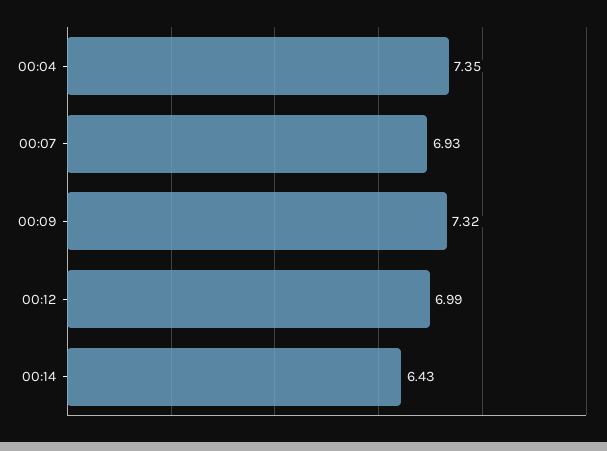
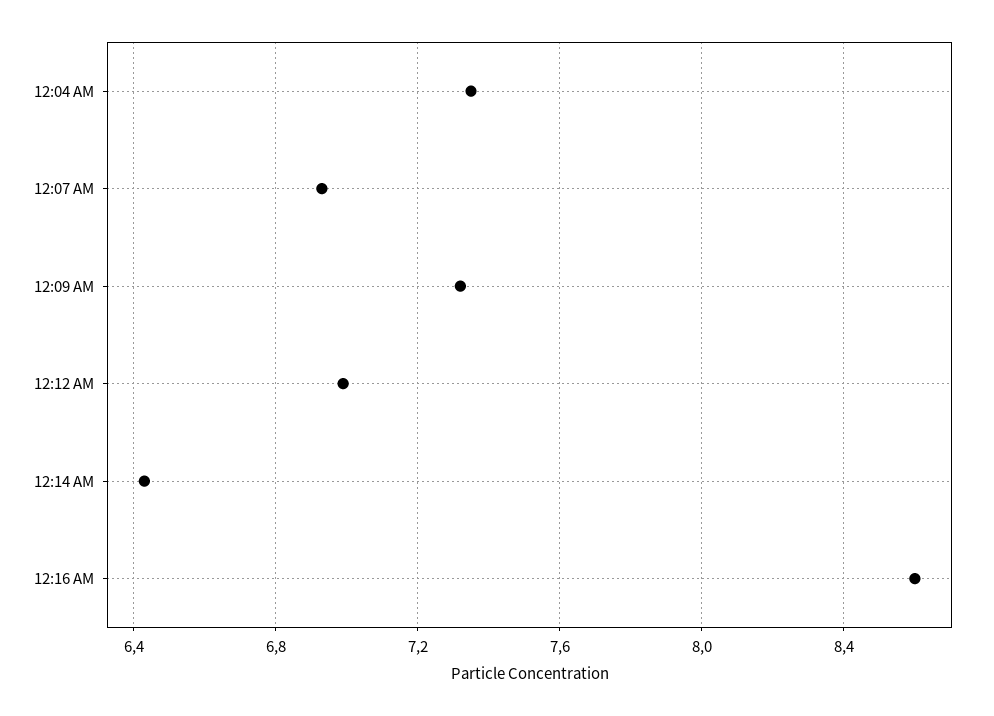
12:16 AM: none -> 8.6

